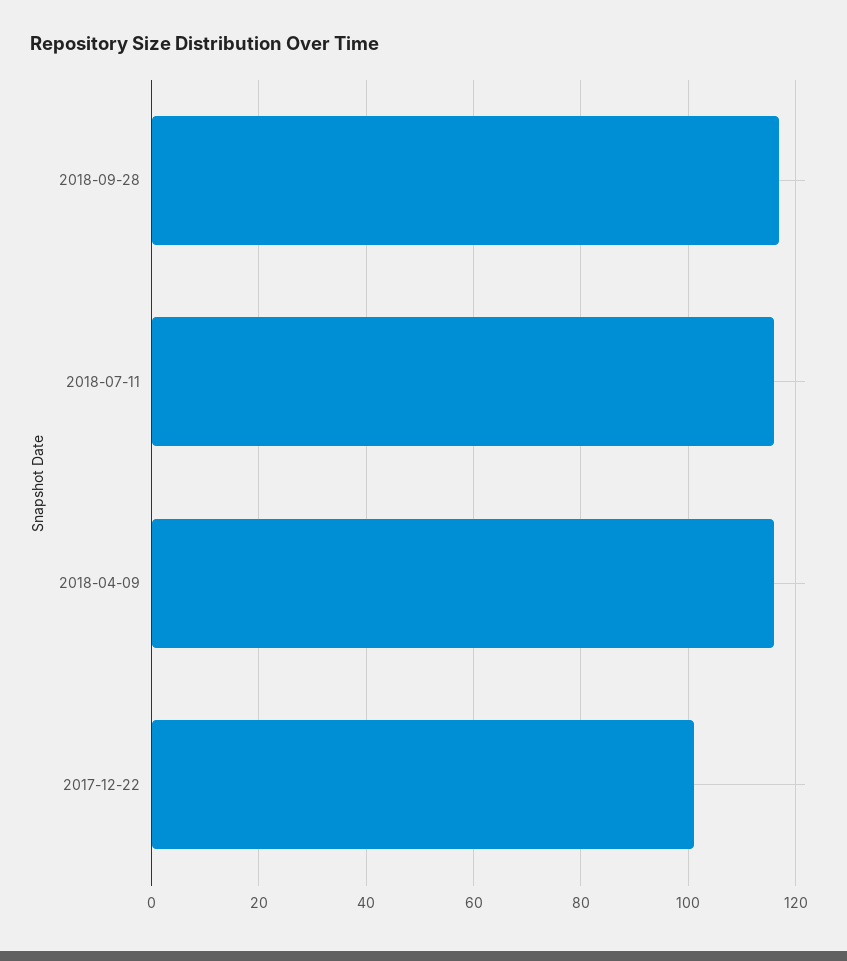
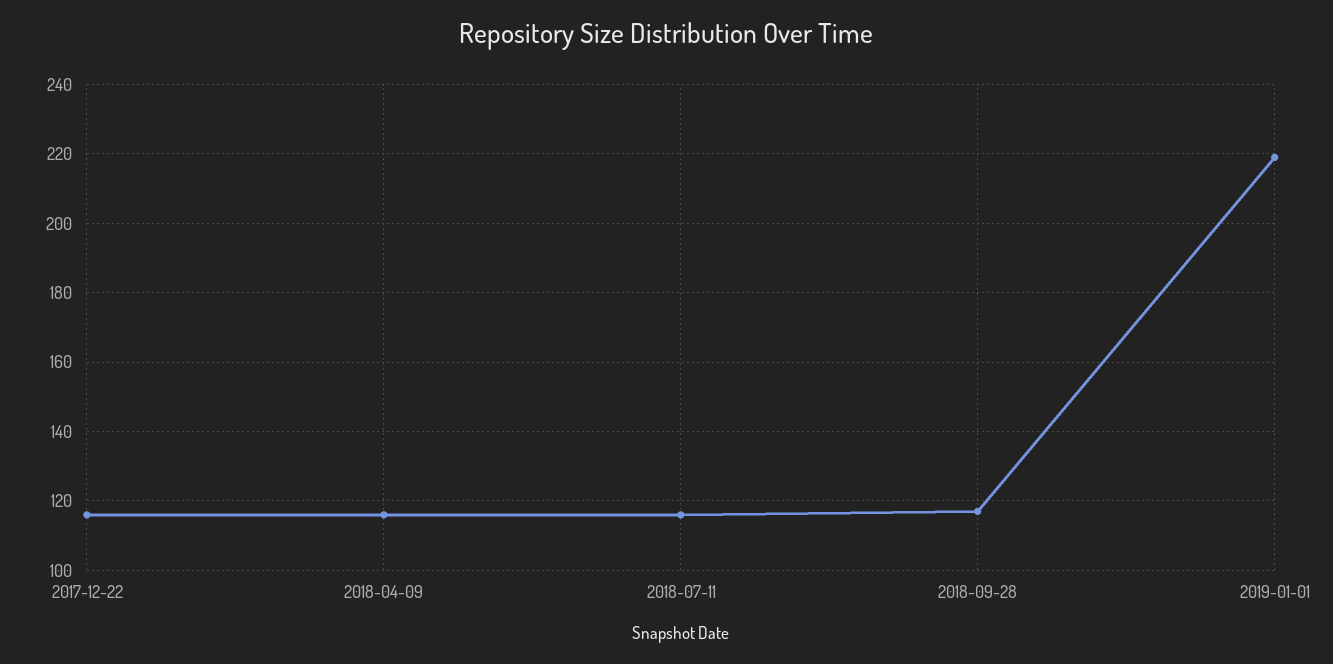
2017-12-22: 100 -> 115
2019-01-01: none -> 220

